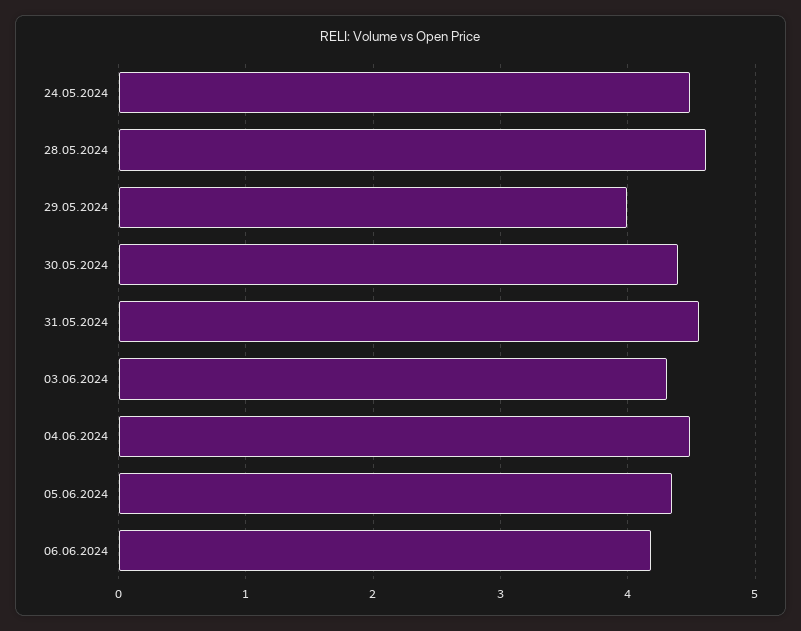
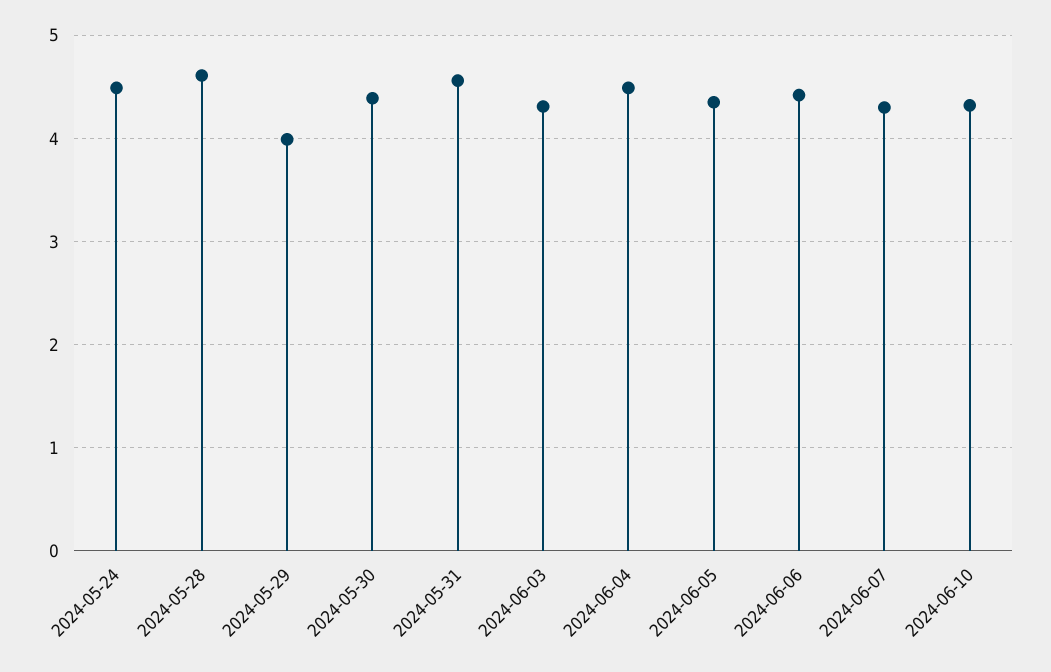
06.06.2024: 4.2 -> 4.4
2024-06-07: none -> 4.3
2024-06-10: none -> 4.3

